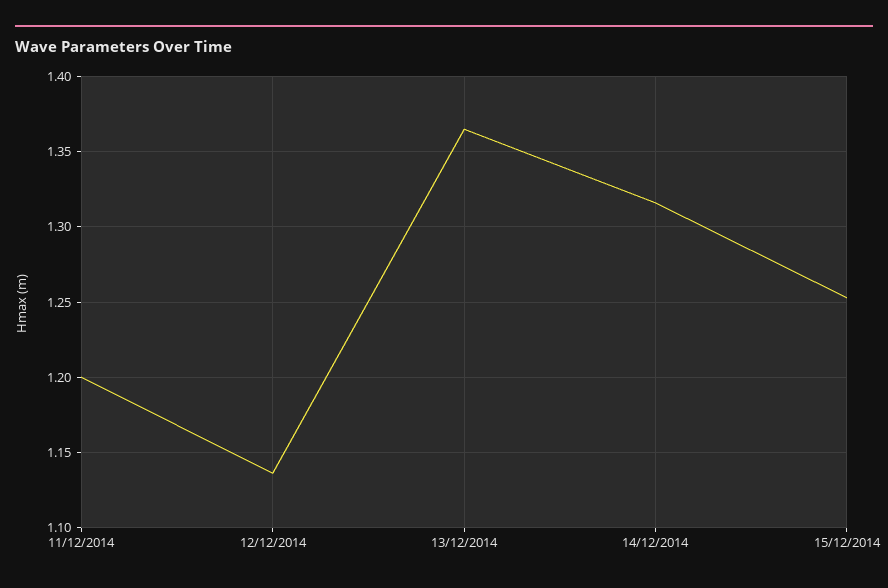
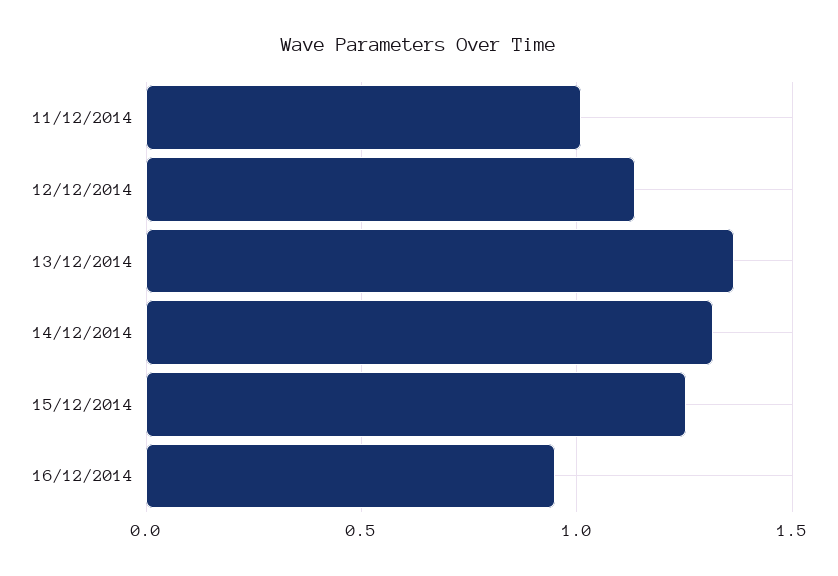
11/12/2014: 1.2 -> 1
16/12/2014: none -> 0.95

